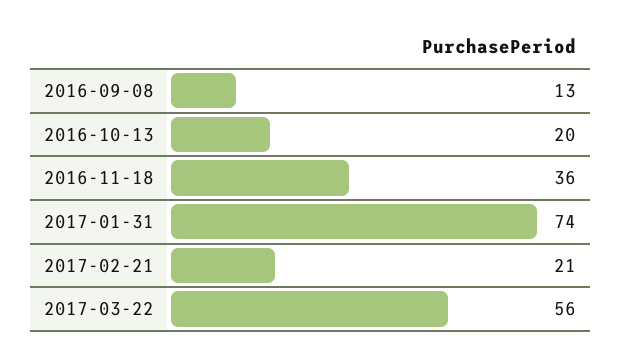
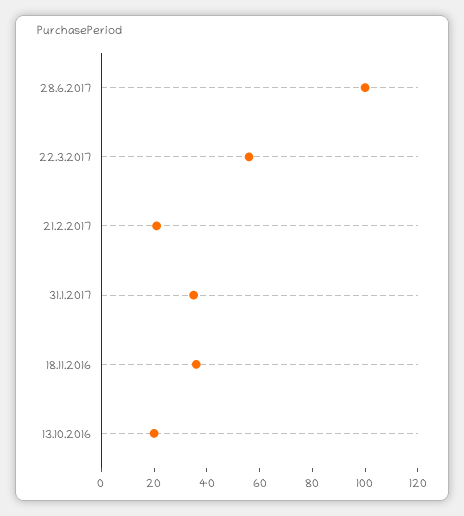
2016-09-08: 13 -> none
2017-01-31: 74 -> 35
28.6.2017: none -> 100

